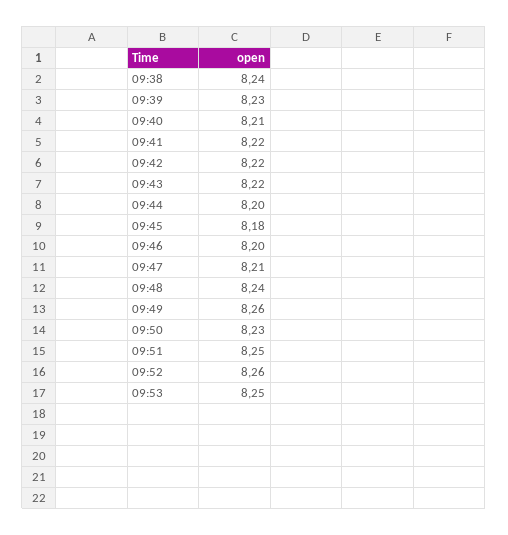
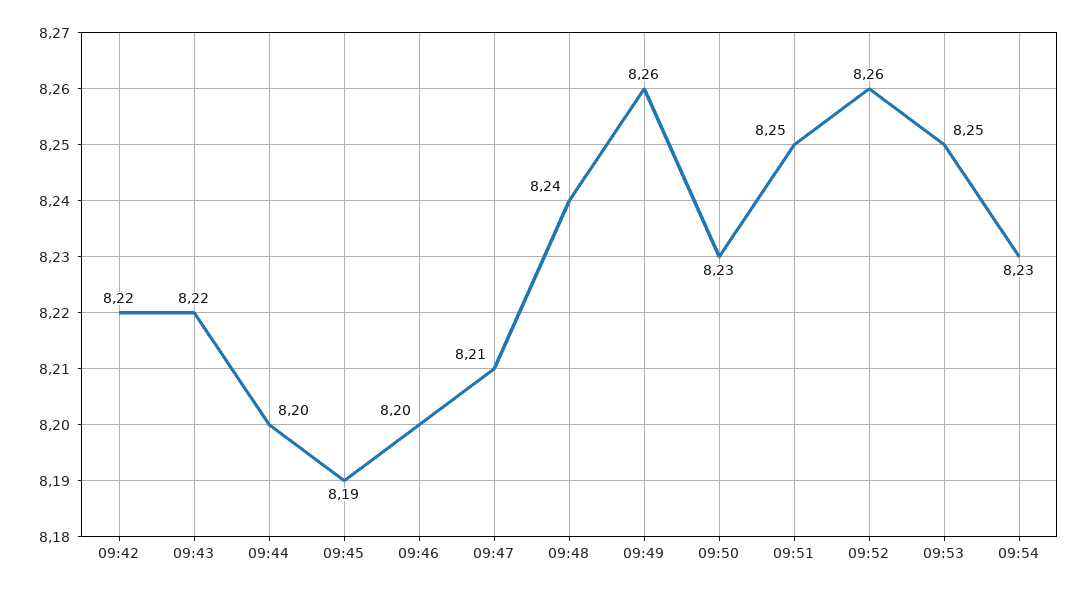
09:38: 8.24 -> none
09:39: 8.23 -> none
09:40: 8.21 -> none
09:41: 8.22 -> none
09:45: 8.18 -> 8.19
09:54: none -> 8.23

